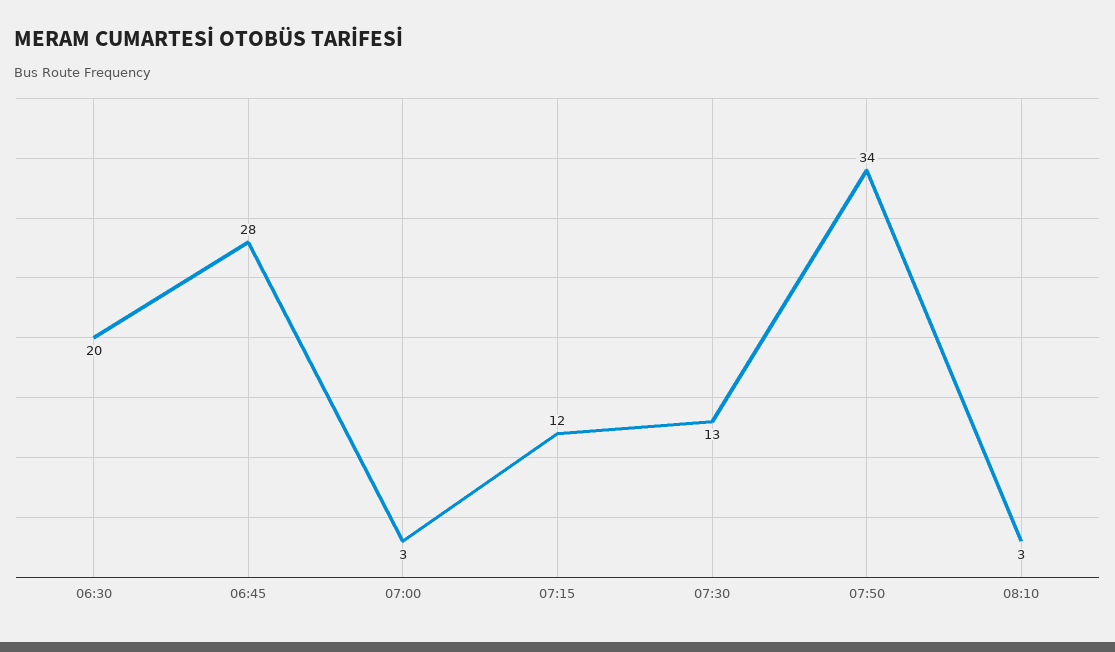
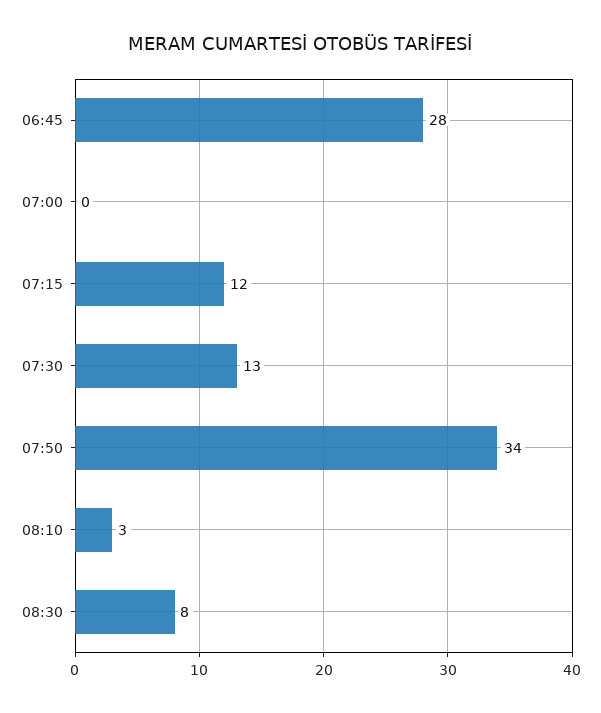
06:30: 20 -> none
07:00: 3 -> 0
08:30: none -> 8

